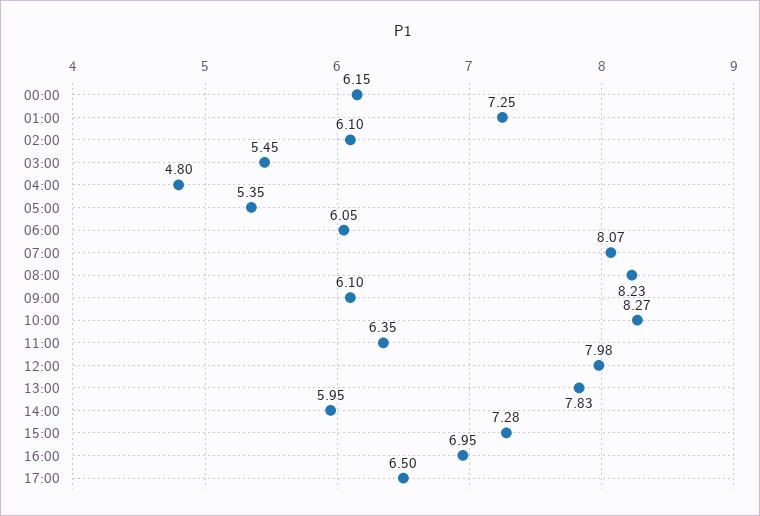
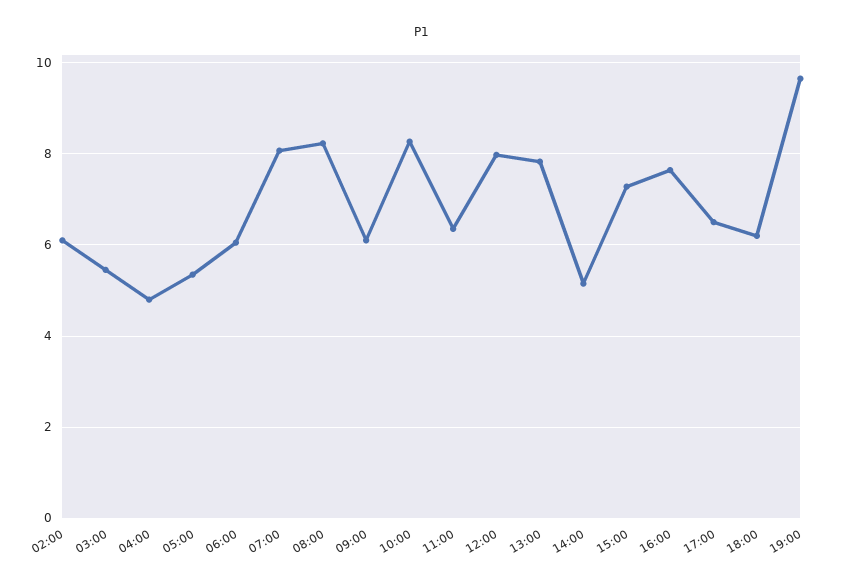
00:00: 6.15 -> none
01:00: 7.25 -> none
14:00: 5.95 -> 5.2
16:00: 6.95 -> 7.6
18:00: none -> 6.2
19:00: none -> 9.6

